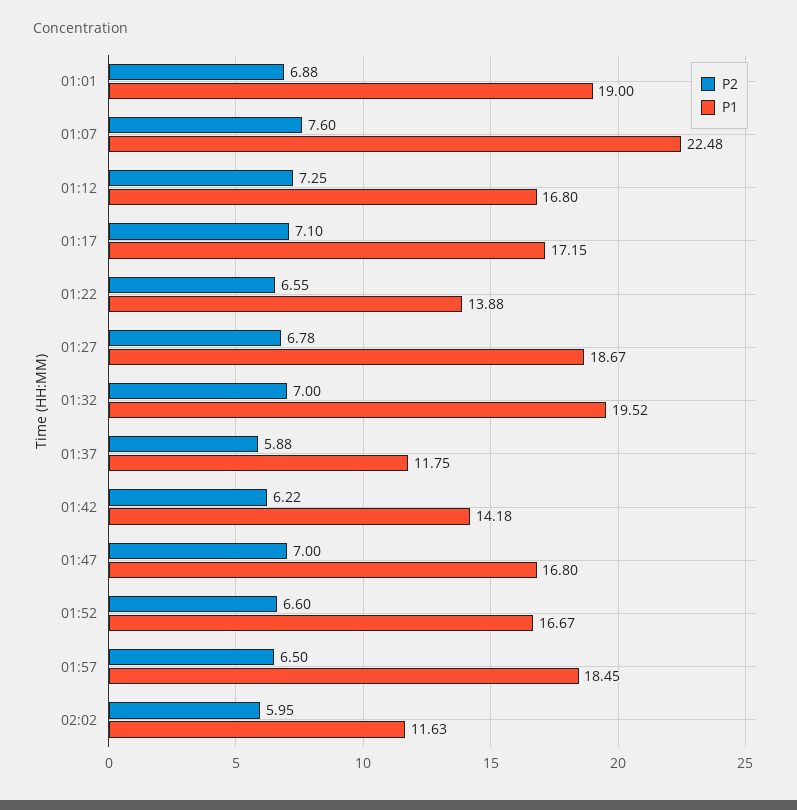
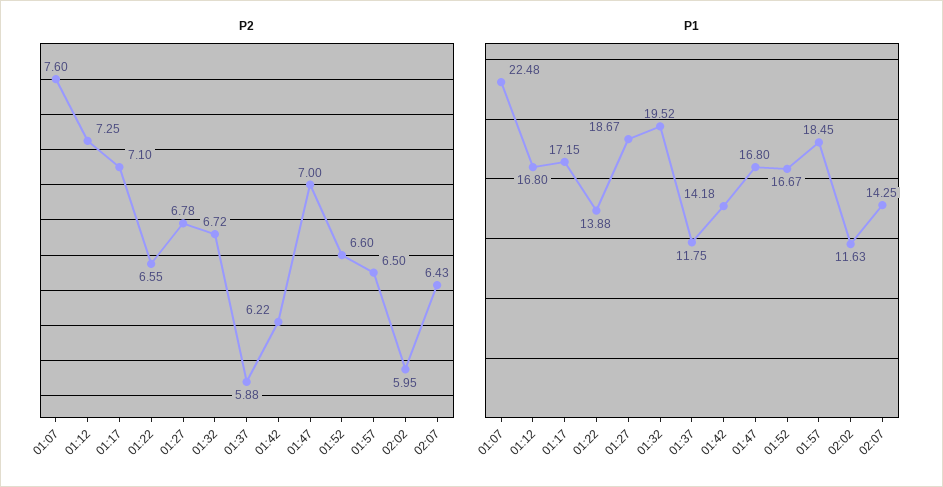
P2, 01:01: 6.88 -> none
P1, 01:01: 19 -> none
P2, 01:32: 7 -> 6.72
P2, 02:07: none -> 6.43
P1, 02:07: none -> 14.25

